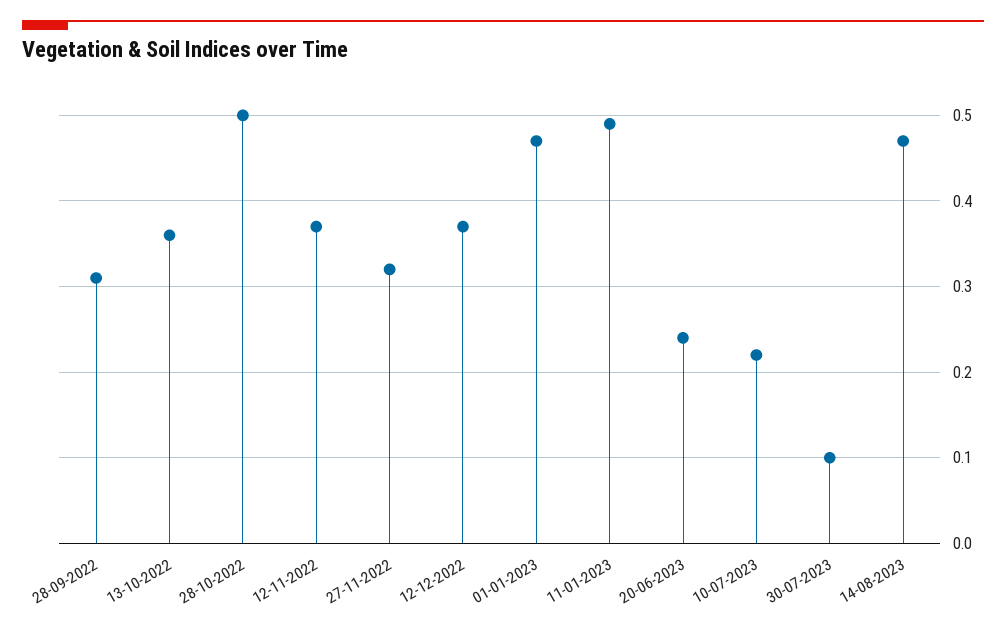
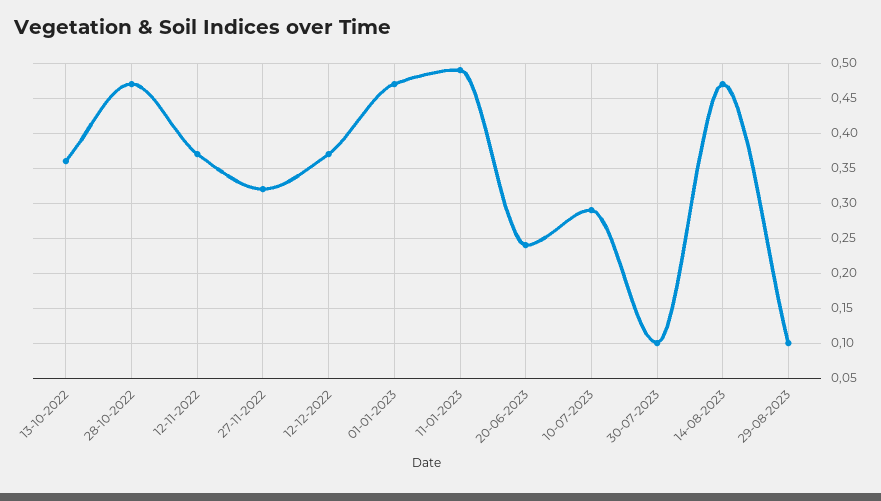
28-09-2022: 0.31 -> none
28-10-2022: 0.5 -> 0.47
10-07-2023: 0.22 -> 0.29
29-08-2023: none -> 0.1

